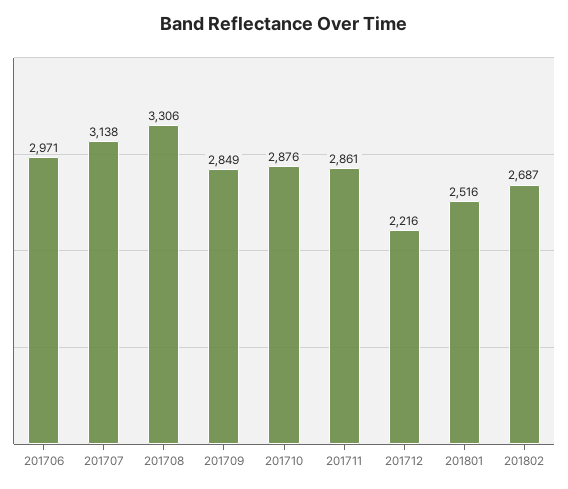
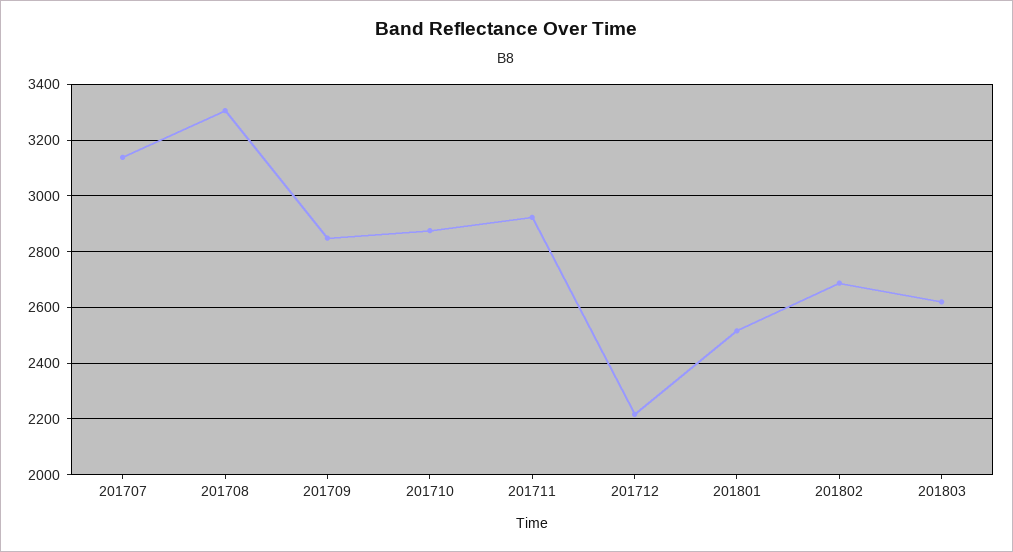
201706: 2971 -> none
201711: 2861 -> 2925
201803: none -> 2625

